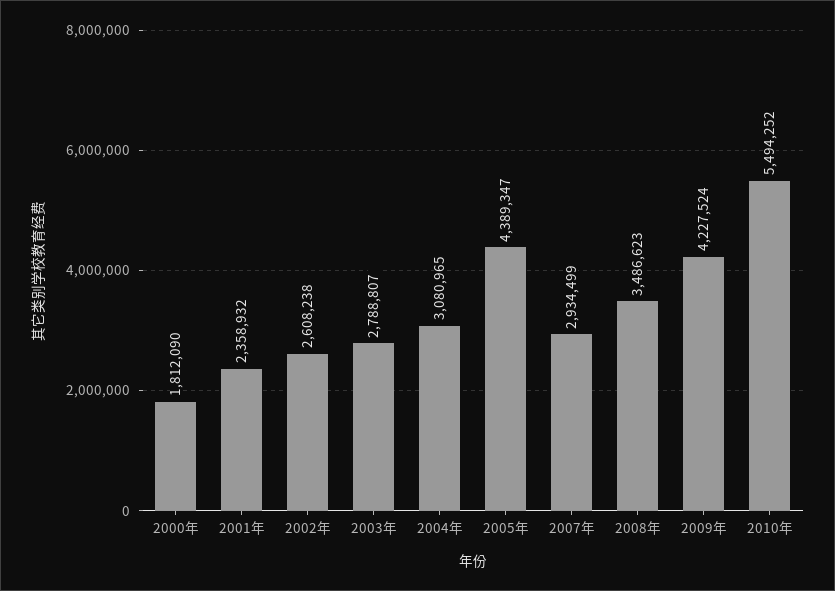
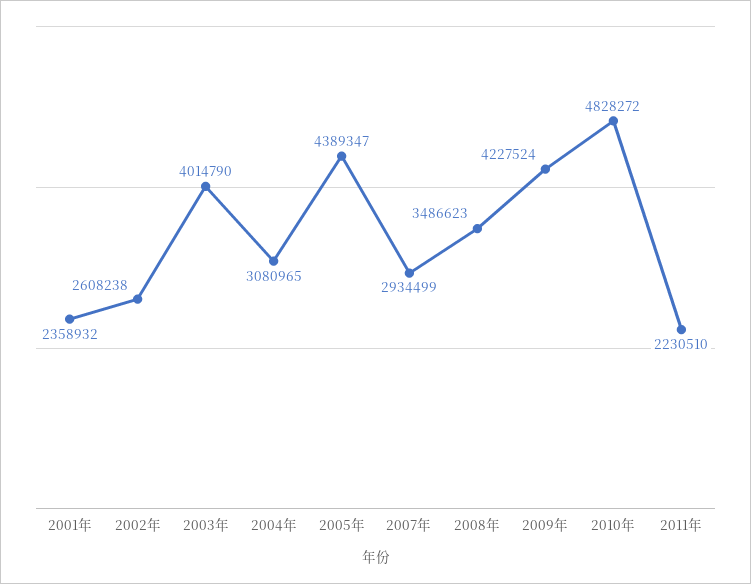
2000年: 1812090 -> none
2003年: 2788807 -> 4014790
2010年: 5494252 -> 4828272
2011年: none -> 2230510

